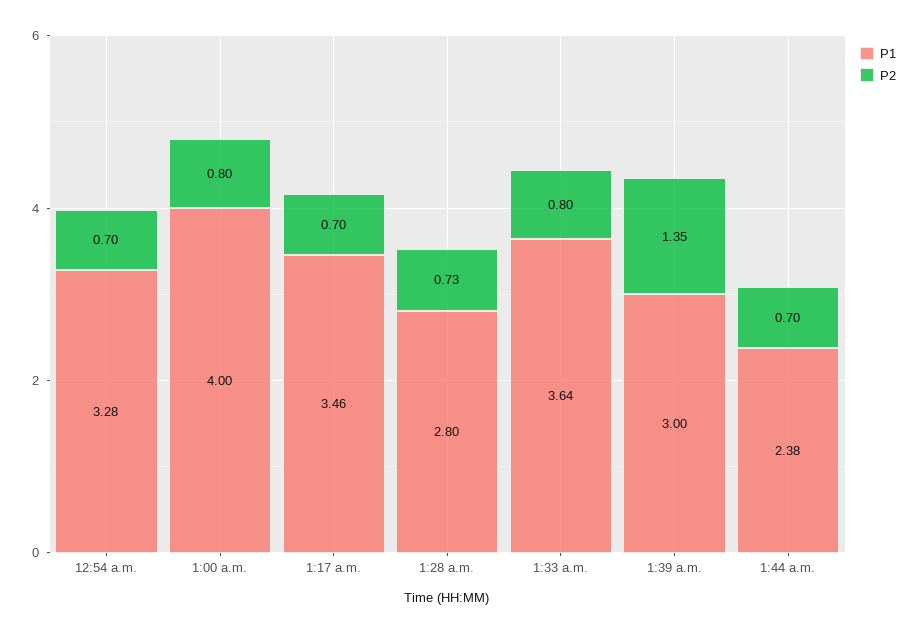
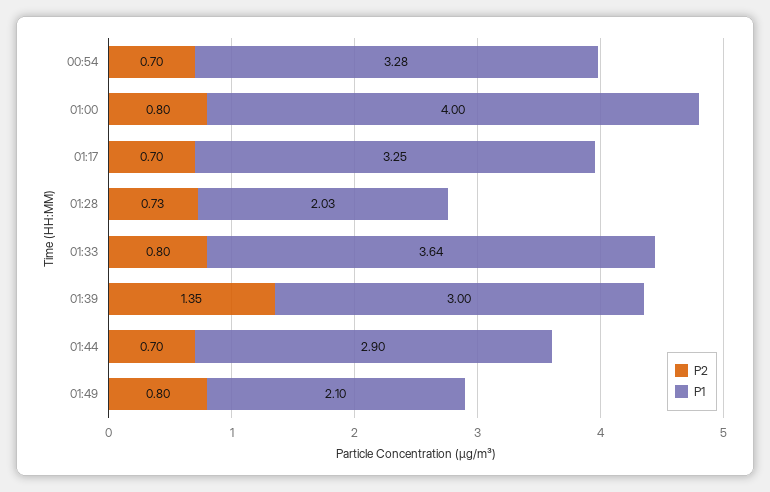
P1, 1:17 a.m.: 3.46 -> 3.25
P1, 1:28 a.m.: 2.8 -> 2.03
P1, 1:44 a.m.: 2.38 -> 2.9
P2, 01:49: none -> 0.8
P1, 01:49: none -> 2.1

